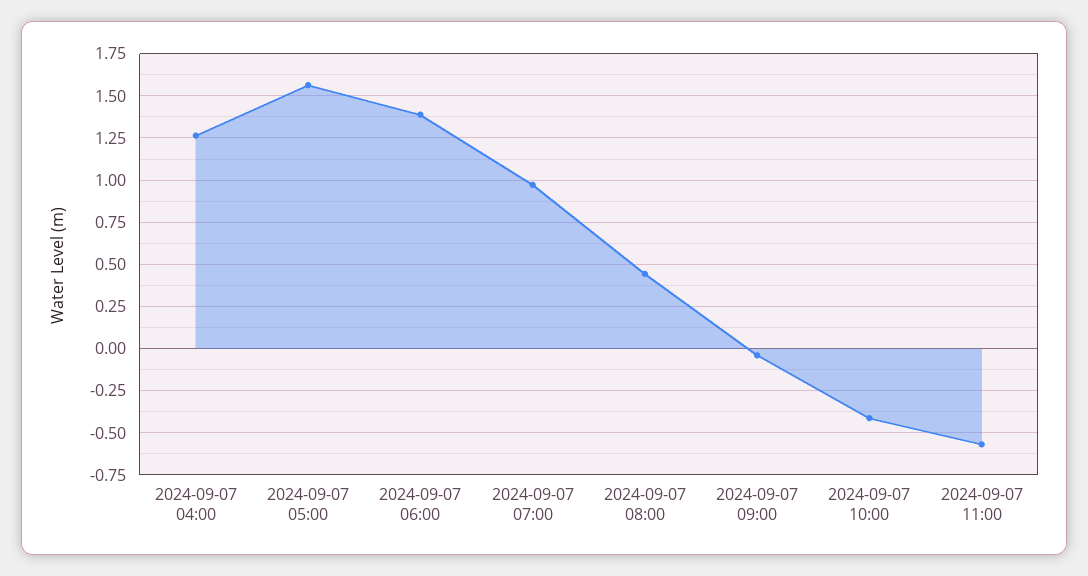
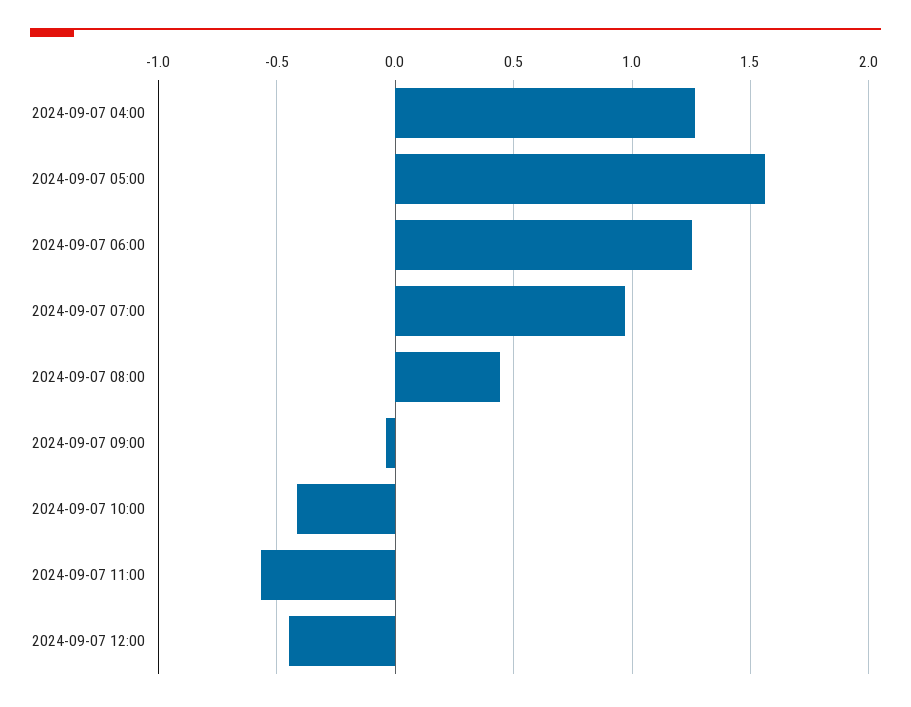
2024-09-07 06:00: 1.4 -> 1.25
2024-09-07 12:00: none -> -0.45

